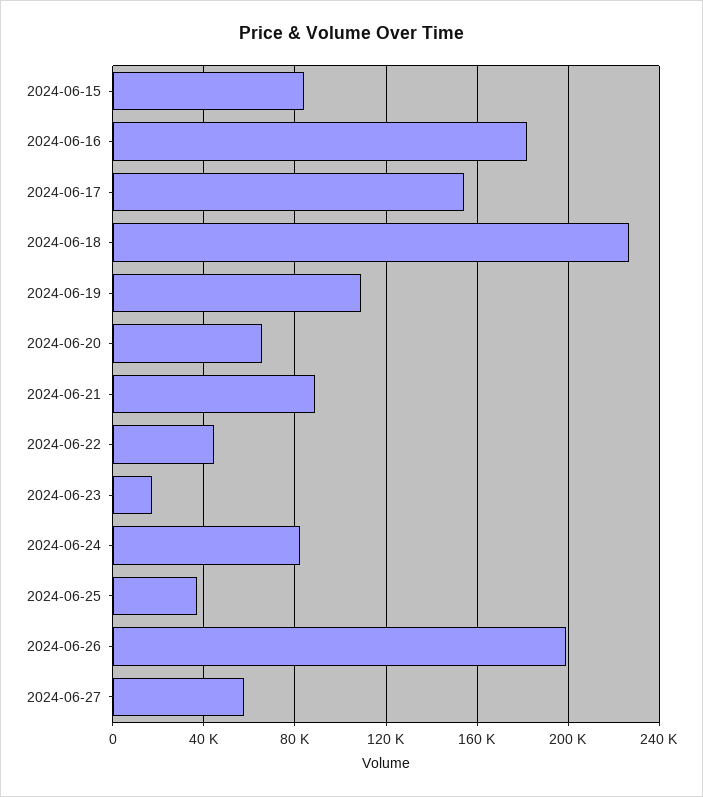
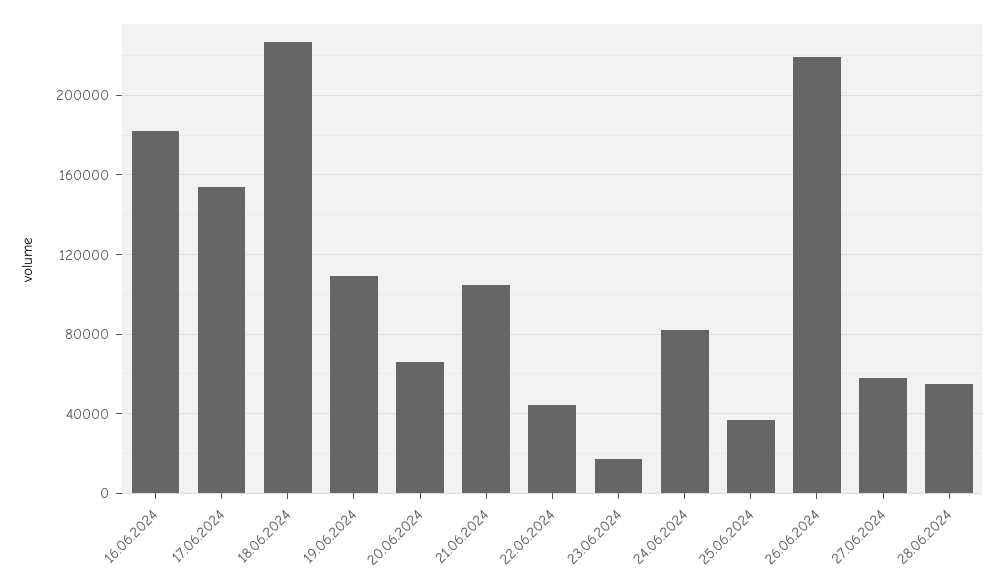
2024-06-15: 85000 -> none
2024-06-21: 90000 -> 105000
2024-06-26: 200000 -> 220000
28.06.2024: none -> 55000

